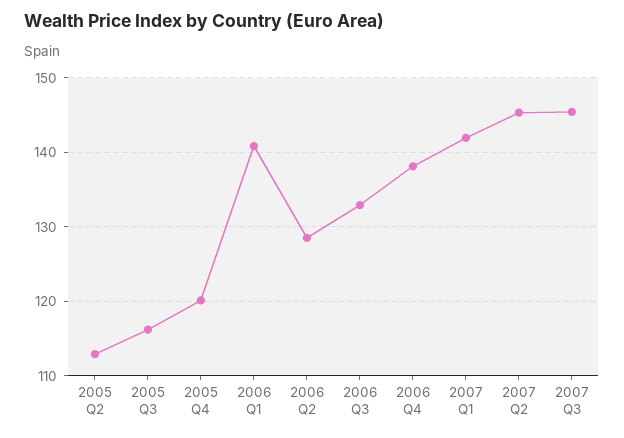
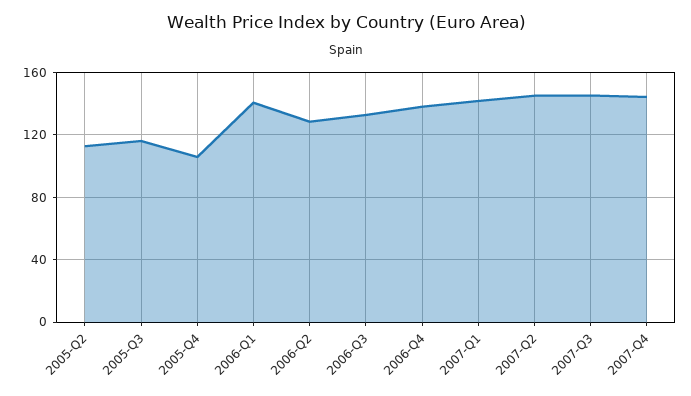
2005 Q4: 120 -> 105
2007-Q4: none -> 145

